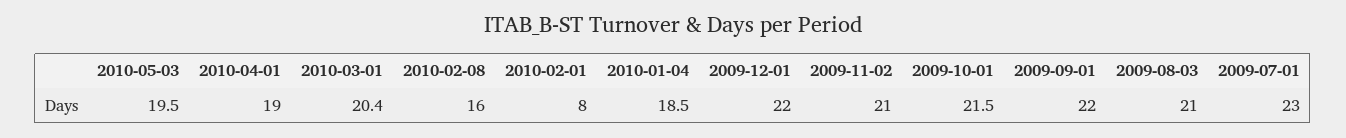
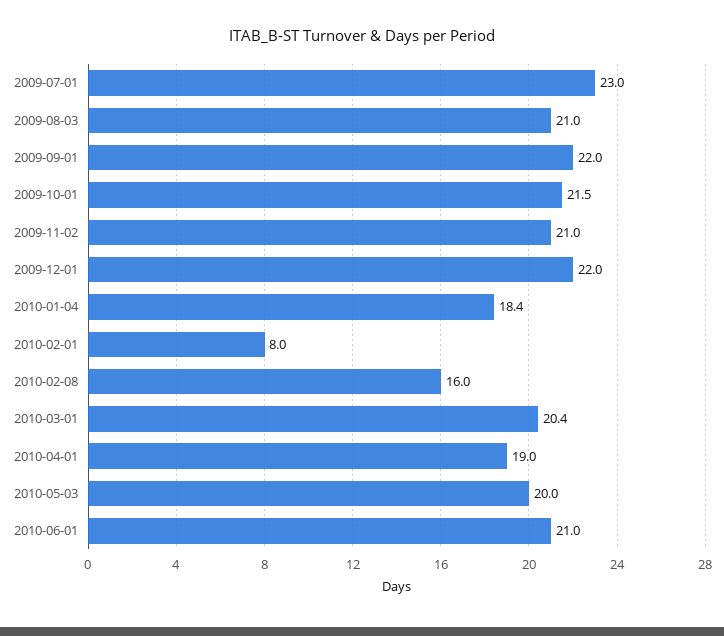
2010-05-03: 19.5 -> 20
2010-01-04: 18.5 -> 18.4
2010-06-01: none -> 21

